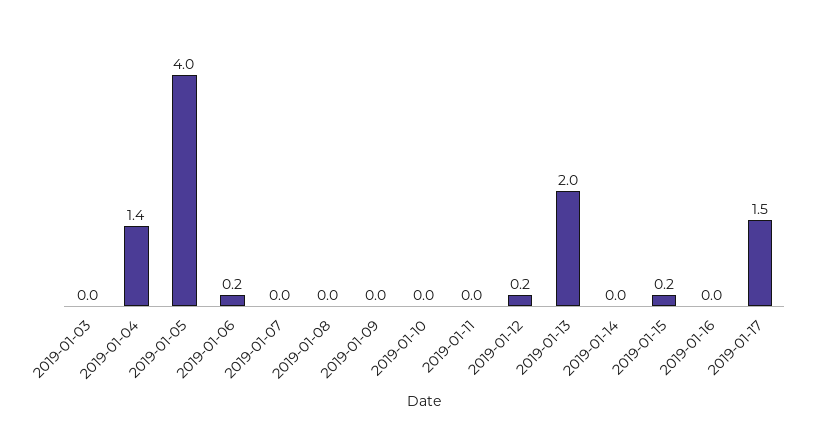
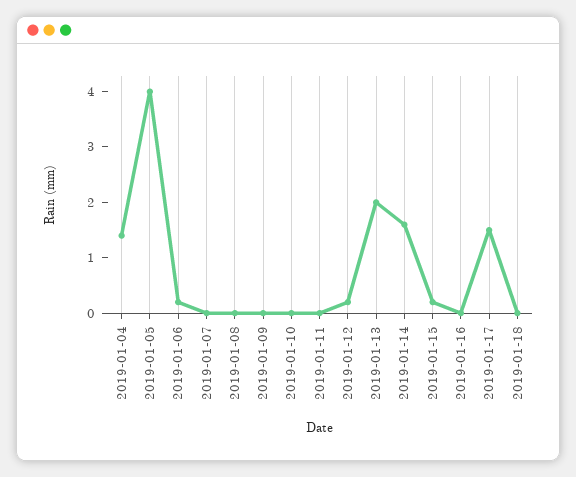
2019-01-03: 0 -> none
2019-01-14: 0 -> 1.5
2019-01-18: none -> 0

